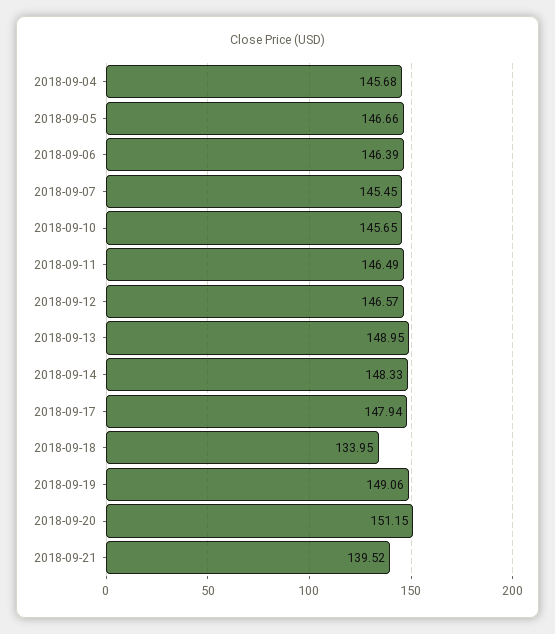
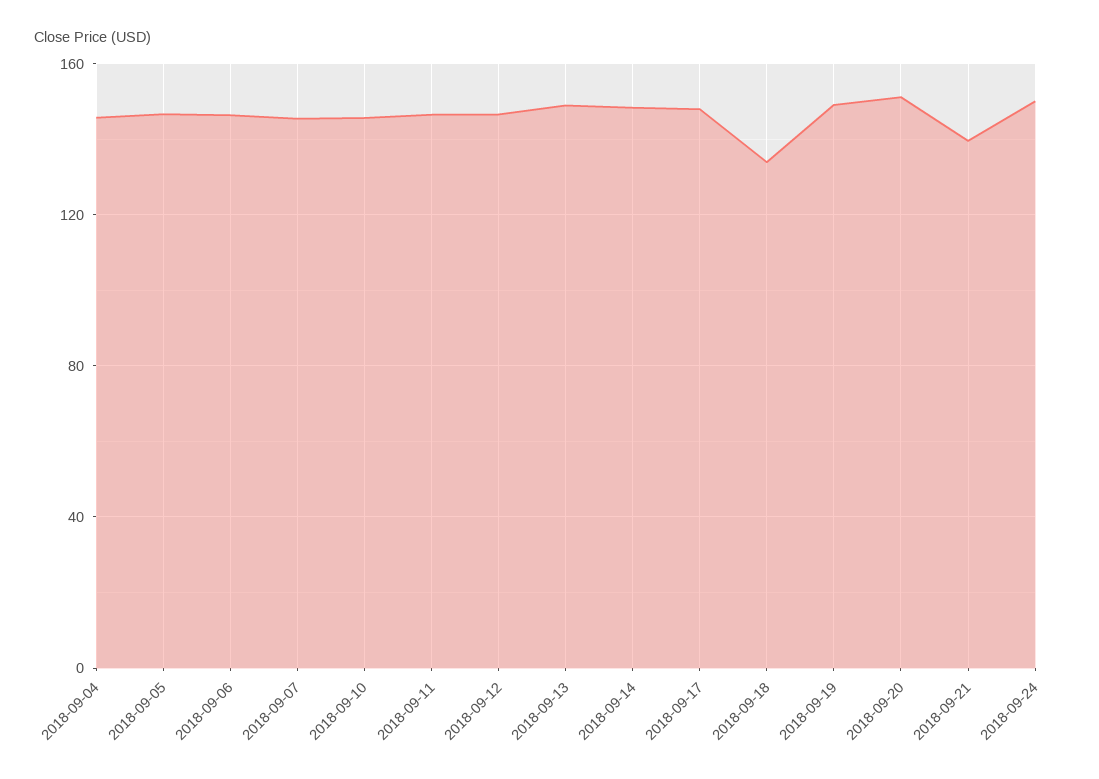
2018-09-24: none -> 150

